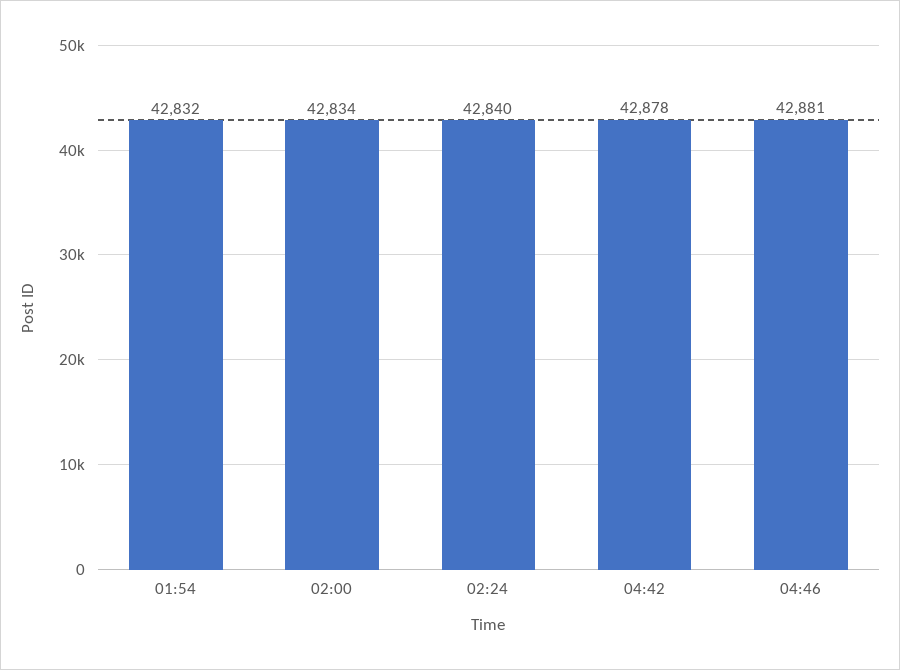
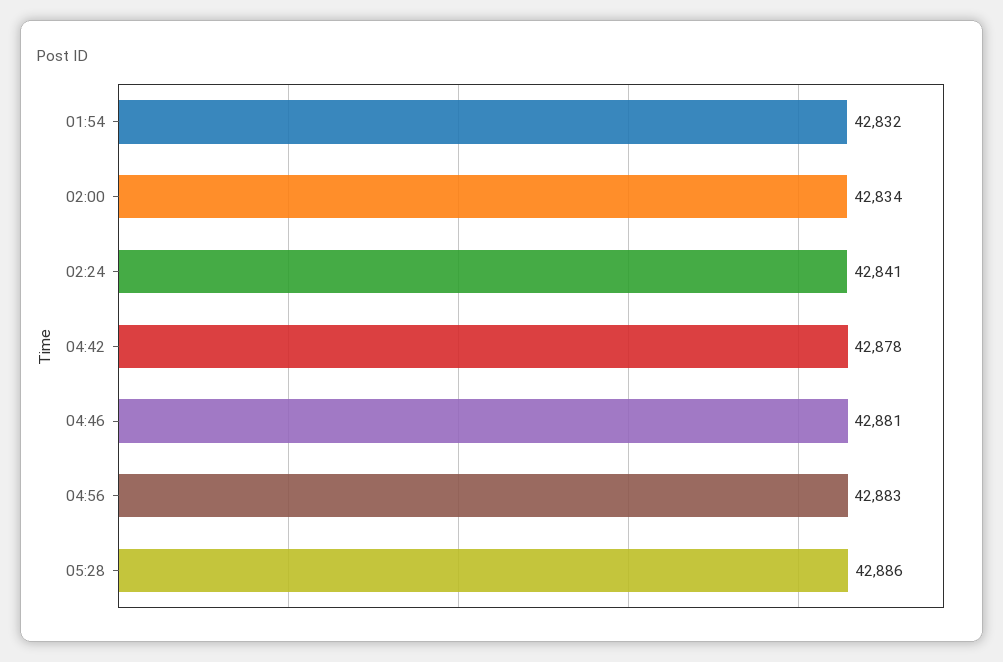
02:24: 42840 -> 42841
04:56: none -> 42883
05:28: none -> 42886

